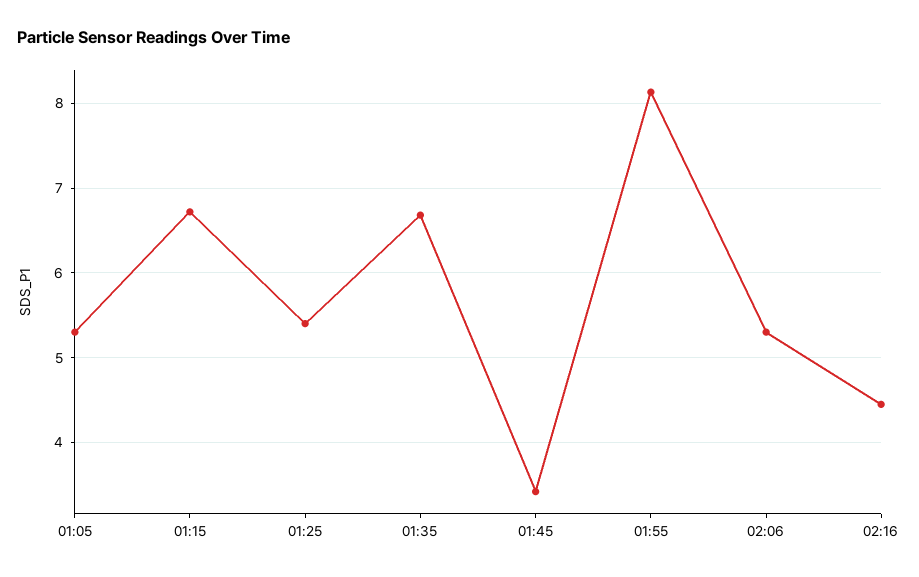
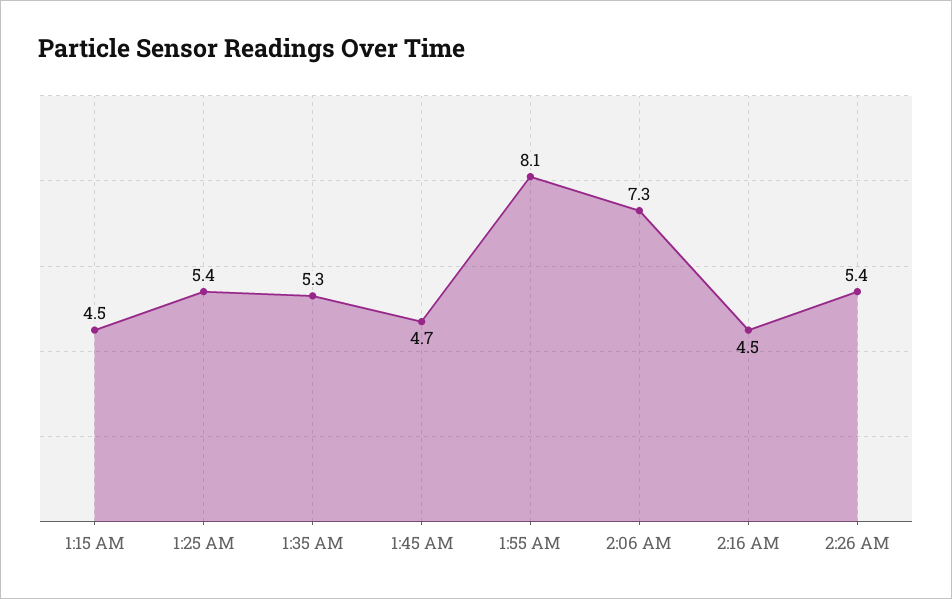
01:05: 5.3 -> none
01:15: 6.7 -> 4.5
01:35: 6.7 -> 5.3
01:45: 3.4 -> 4.7
02:06: 5.3 -> 7.3
2:26 AM: none -> 5.4

